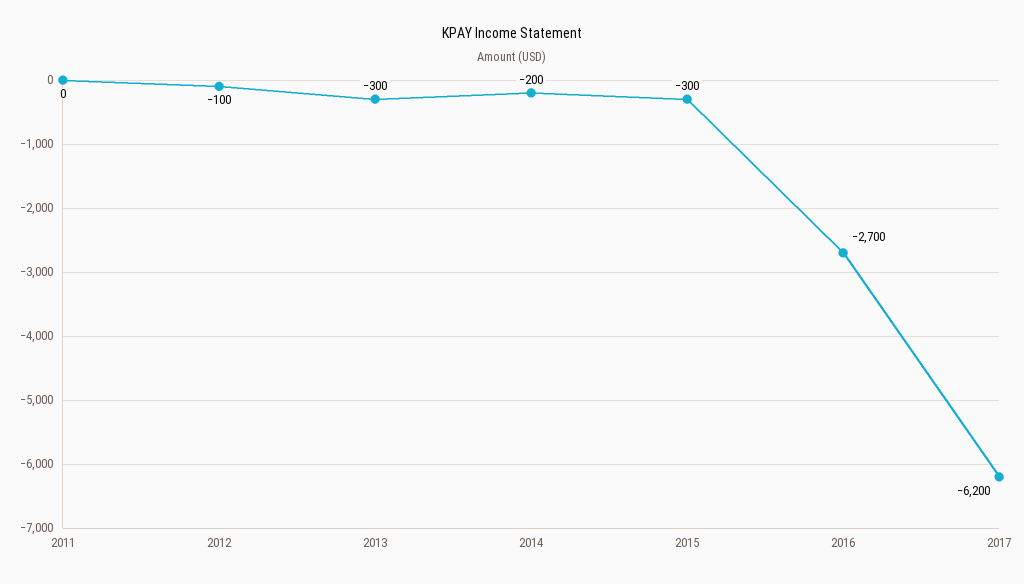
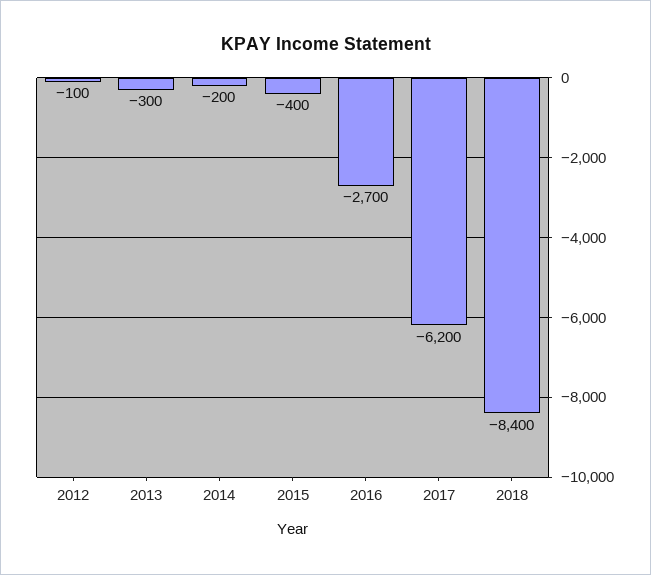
2011: 0 -> none
2015: -300 -> -400
2018: none -> -8400

